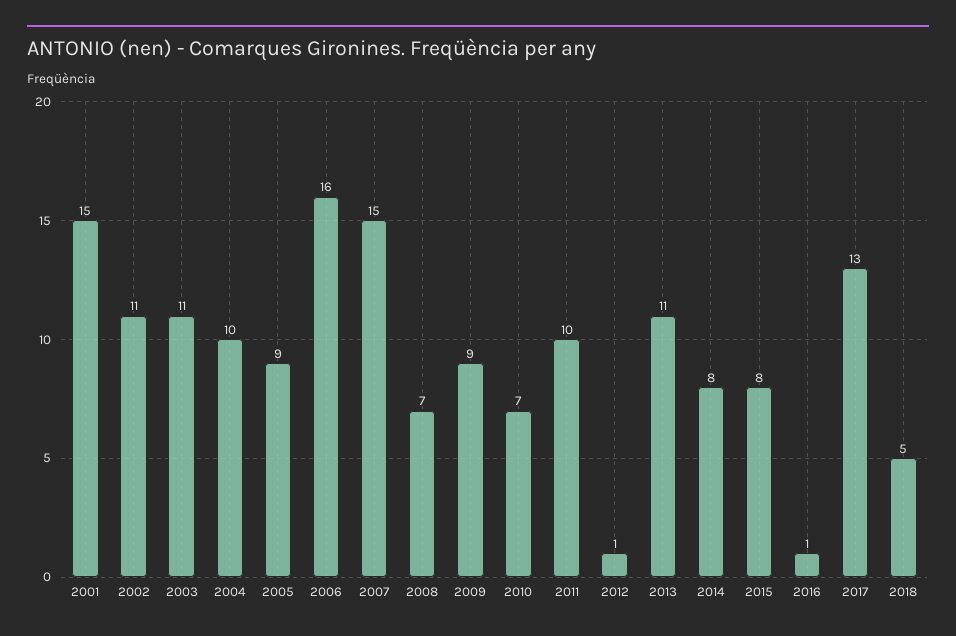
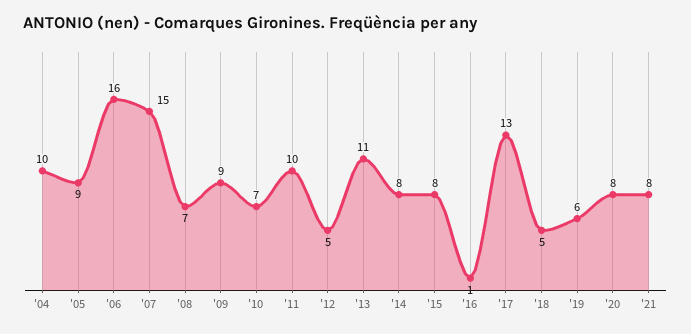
2001: 15 -> none
2002: 11 -> none
2003: 11 -> none
2012: 1 -> 5
'19: none -> 6
'20: none -> 8
'21: none -> 8

